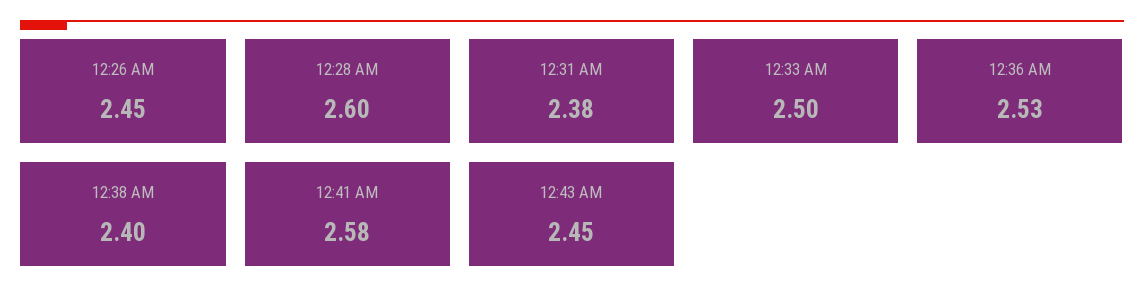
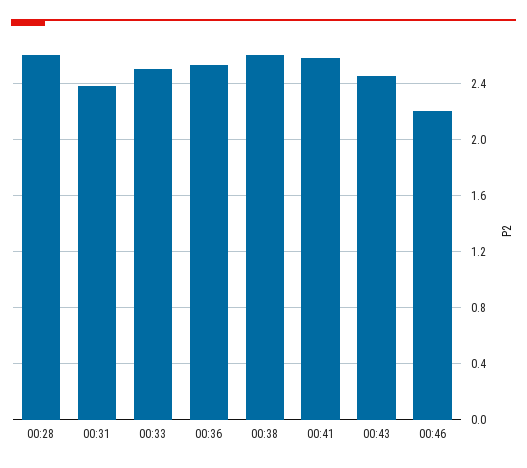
12:26 AM: 2.45 -> none
12:38 AM: 2.4 -> 2.6
00:46: none -> 2.2

